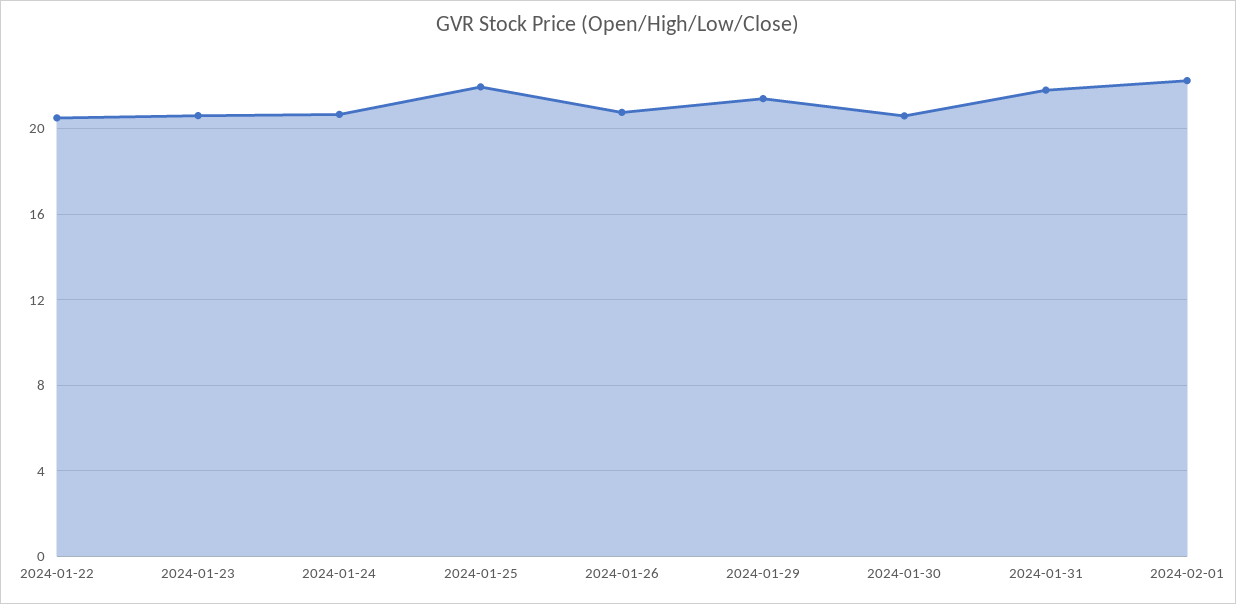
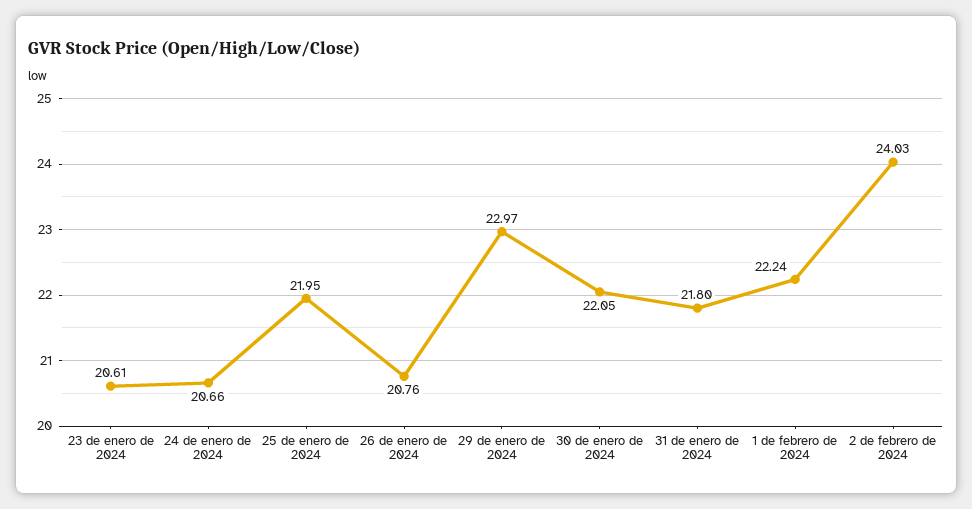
2024-01-22: 20.5 -> none
2024-01-29: 21.5 -> 22.97
2024-01-30: 20.5 -> 22.05
2 de febrero de 2024: none -> 24.03

